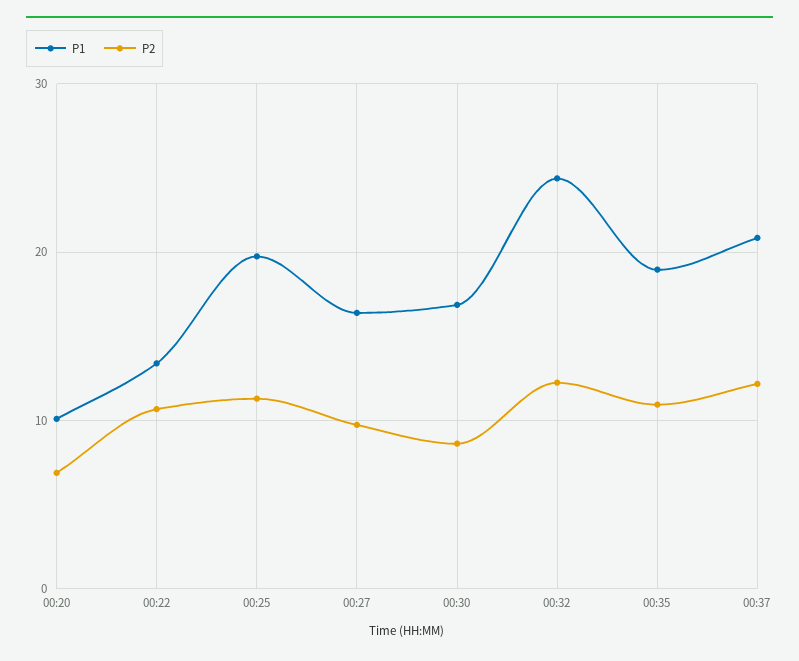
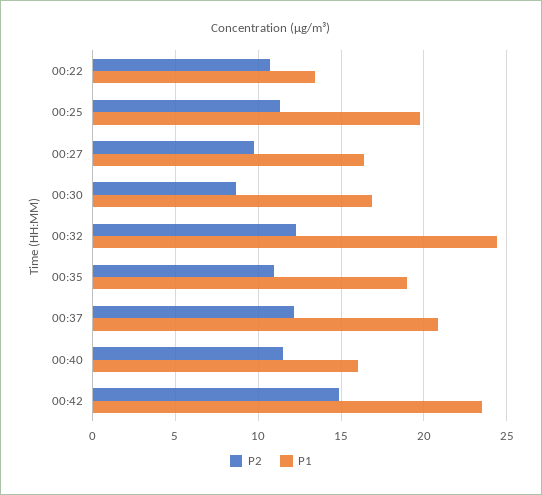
P1, 00:20: 10 -> none
P2, 00:20: 7 -> none
P2, 00:40: none -> 11.5
P1, 00:40: none -> 16
P2, 00:42: none -> 15
P1, 00:42: none -> 23.5

